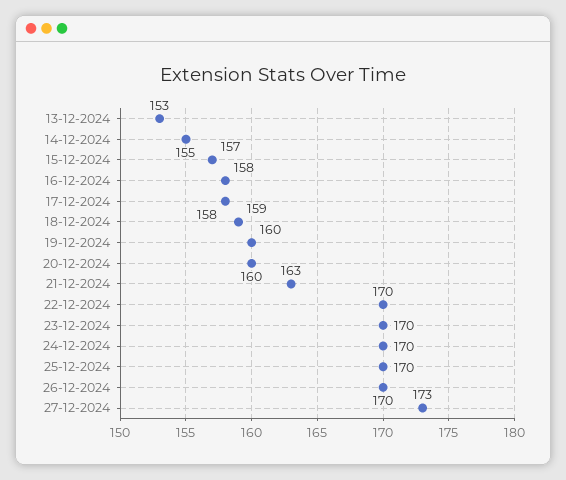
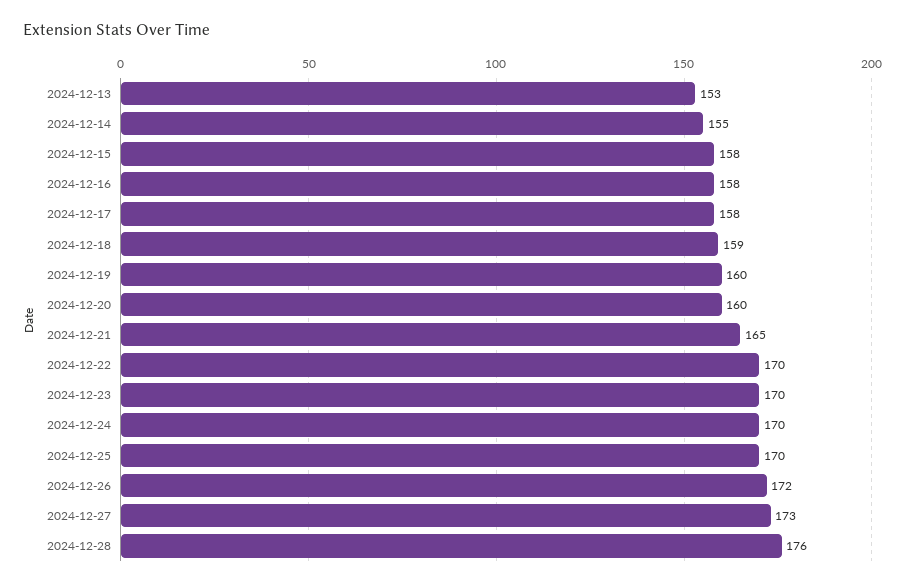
15-12-2024: 157 -> 158
21-12-2024: 163 -> 165
26-12-2024: 170 -> 172
2024-12-28: none -> 176

